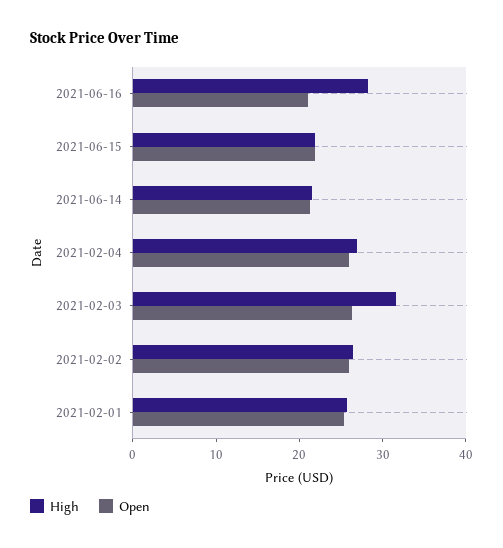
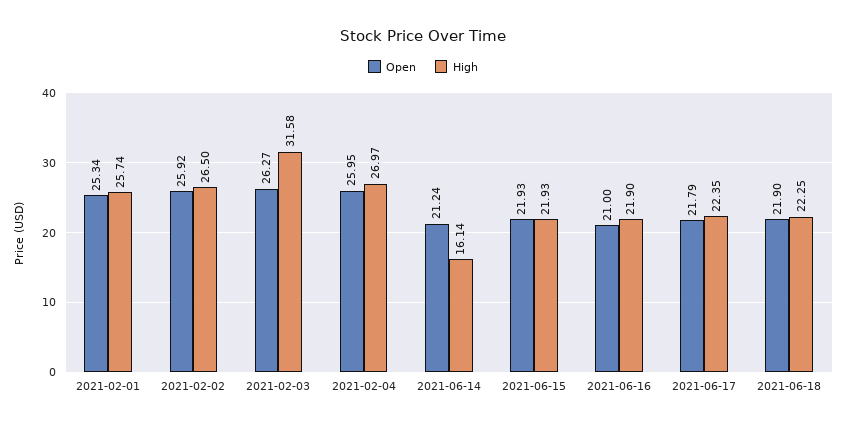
High, 2021-06-16: 28 -> 21.9
High, 2021-06-14: 22 -> 16.14
Open, 2021-06-17: none -> 21.79
High, 2021-06-17: none -> 22.35
Open, 2021-06-18: none -> 21.9
High, 2021-06-18: none -> 22.25

